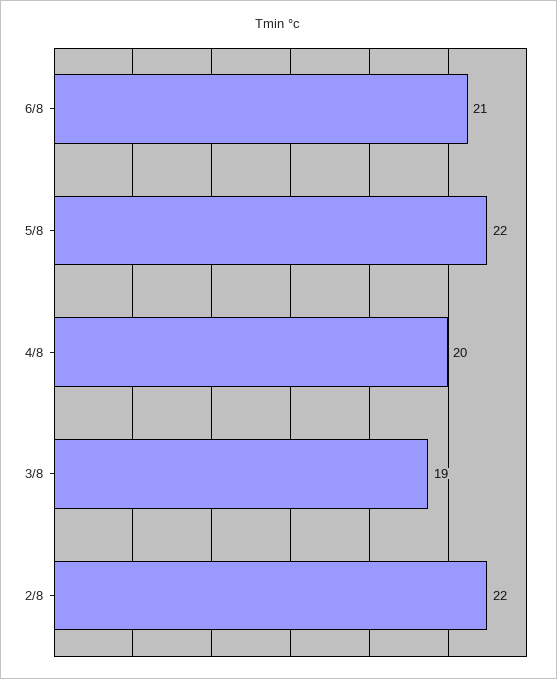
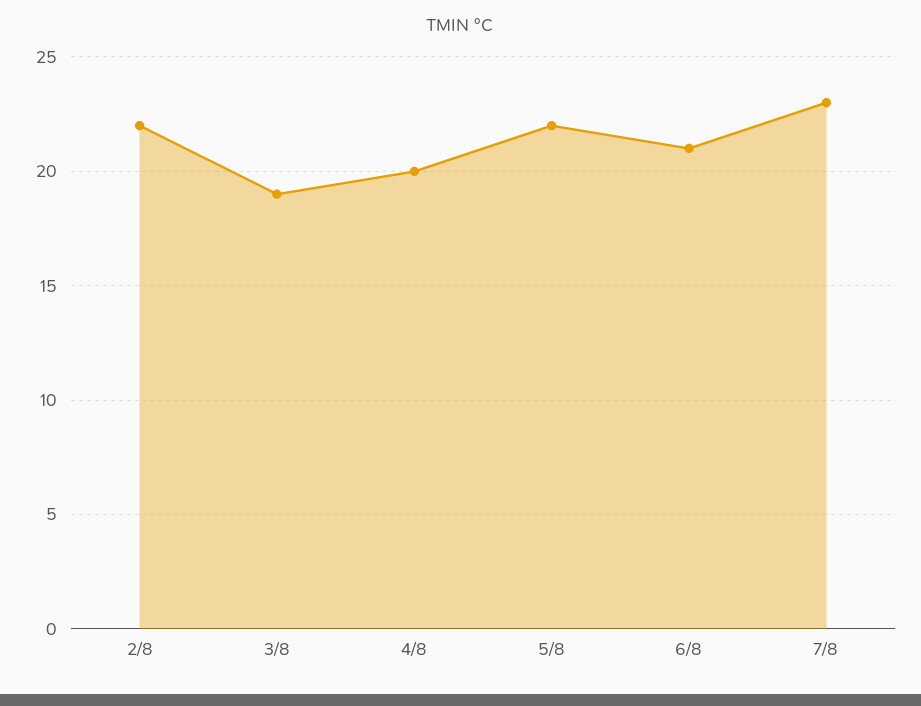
7/8: none -> 23

